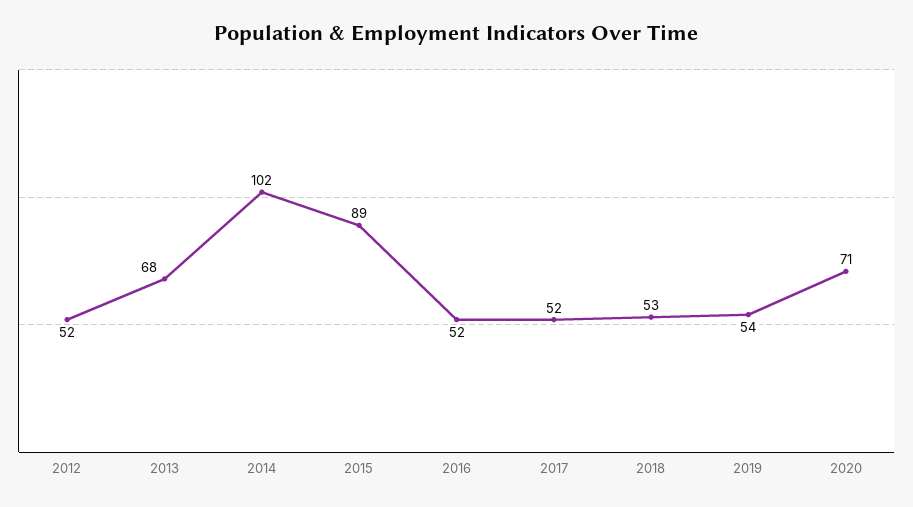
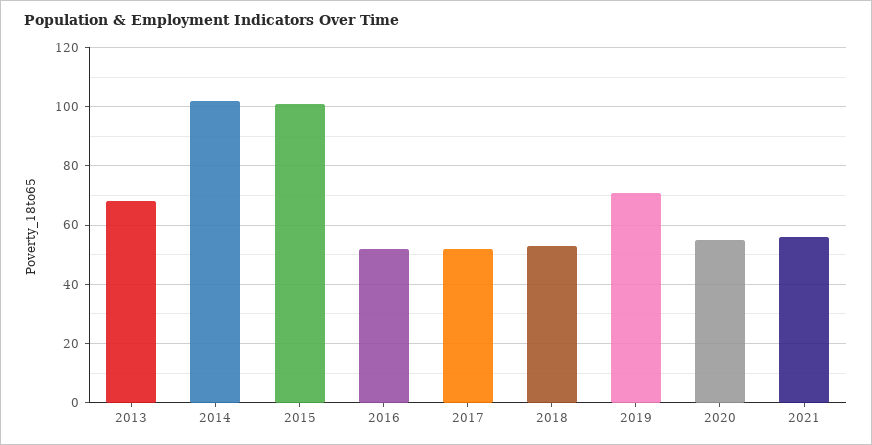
2012: 52 -> none
2015: 89 -> 100
2019: 54 -> 70
2020: 71 -> 55
2021: none -> 55

